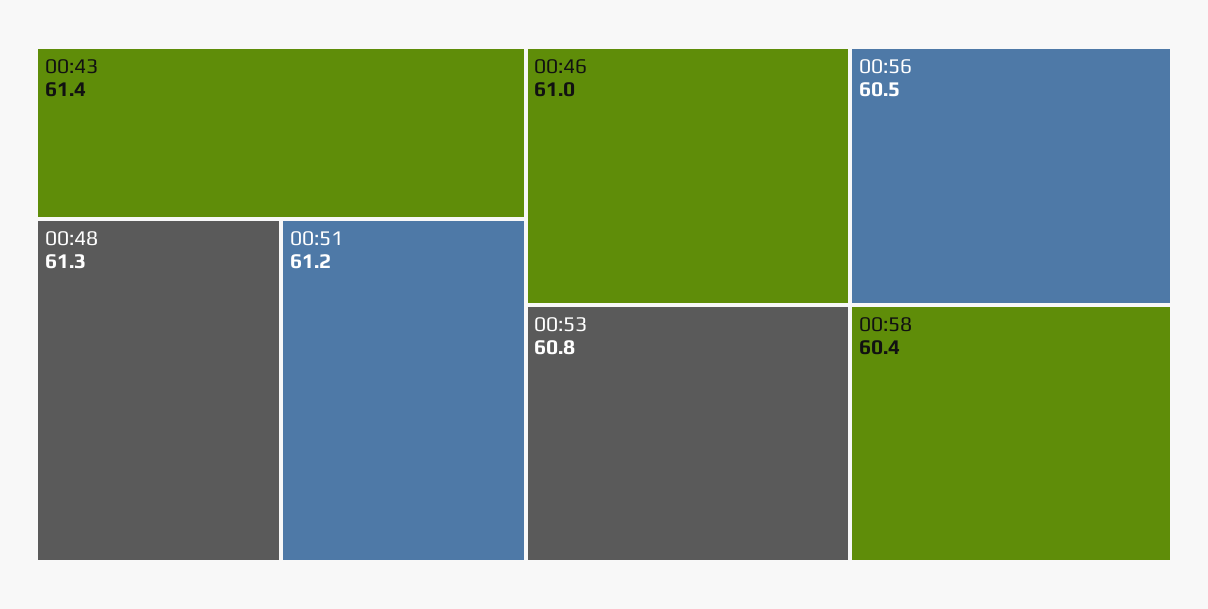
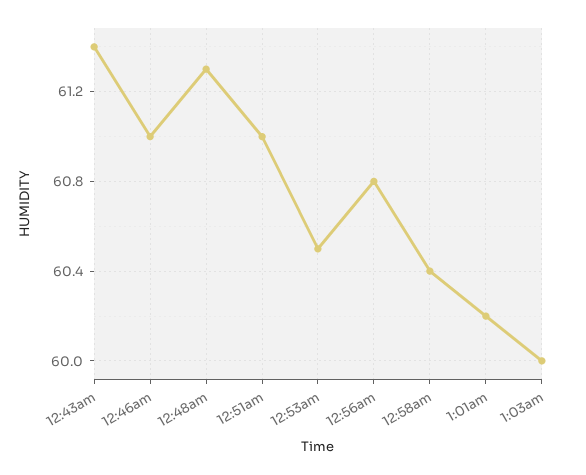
00:51: 61.2 -> 61
00:53: 60.8 -> 60.5
00:56: 60.5 -> 60.8
1:01am: none -> 60.2
1:03am: none -> 60

